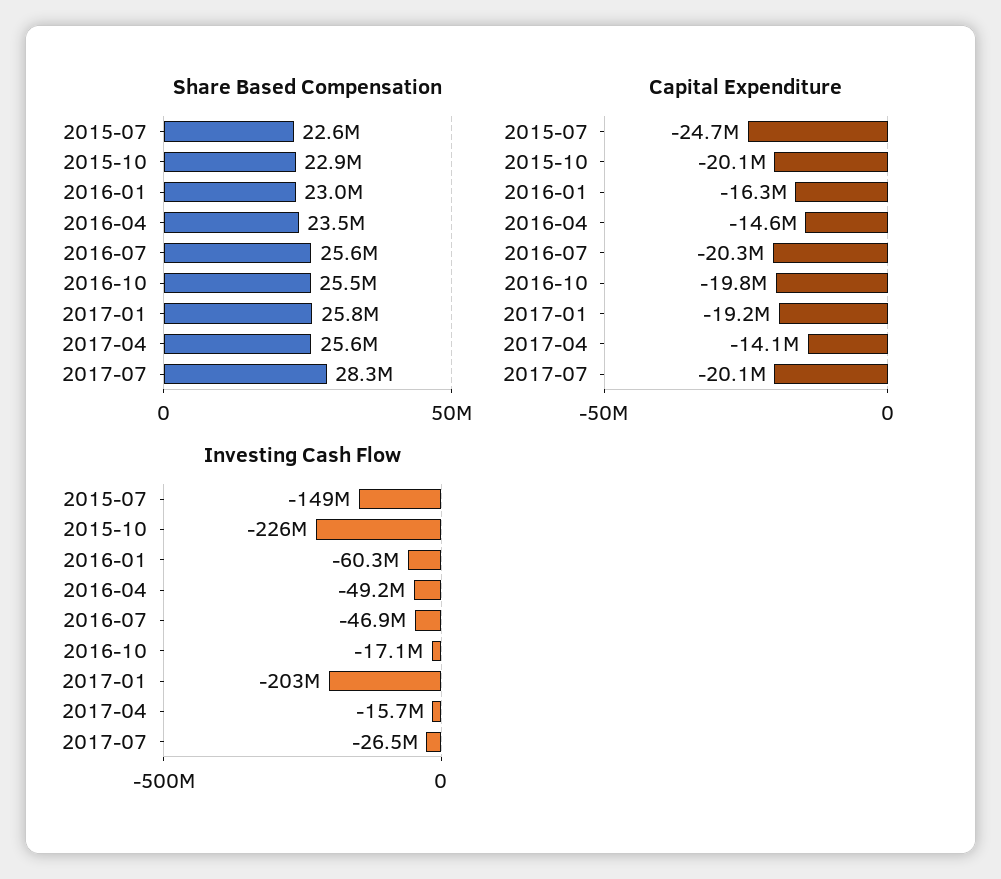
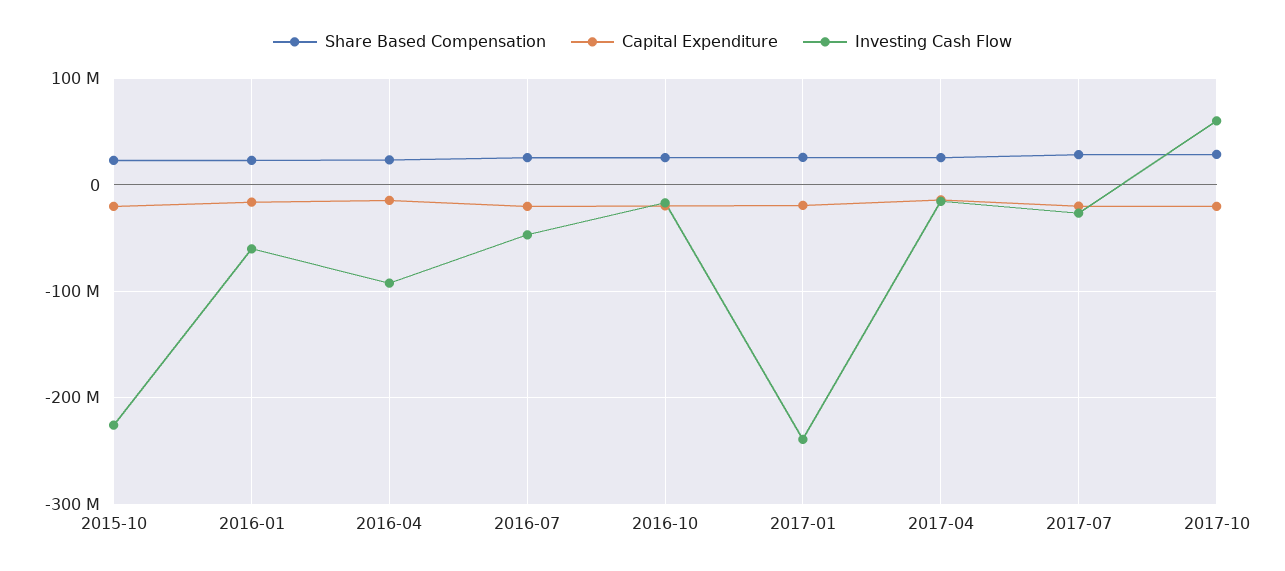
Share Based Compensation, 2015-07: 22600000 -> none
Capital Expenditure, 2015-07: -24700000 -> none
Investing Cash Flow, 2015-07: -149000000 -> none
Investing Cash Flow, 2016-04: -49200000 -> -90000000
Investing Cash Flow, 2017-01: -203000000 -> -240000000
Share Based Compensation, 2017-10: none -> 30000000
Capital Expenditure, 2017-10: none -> -20000000
Investing Cash Flow, 2017-10: none -> 60000000

